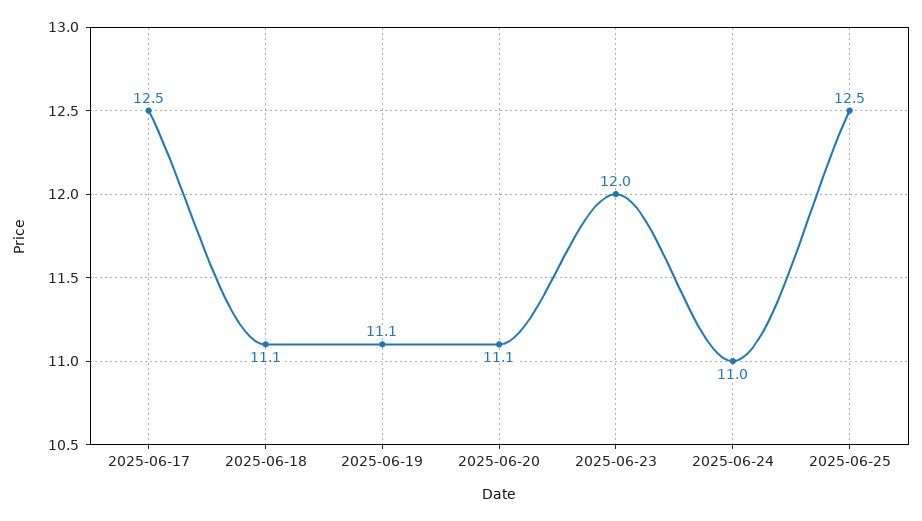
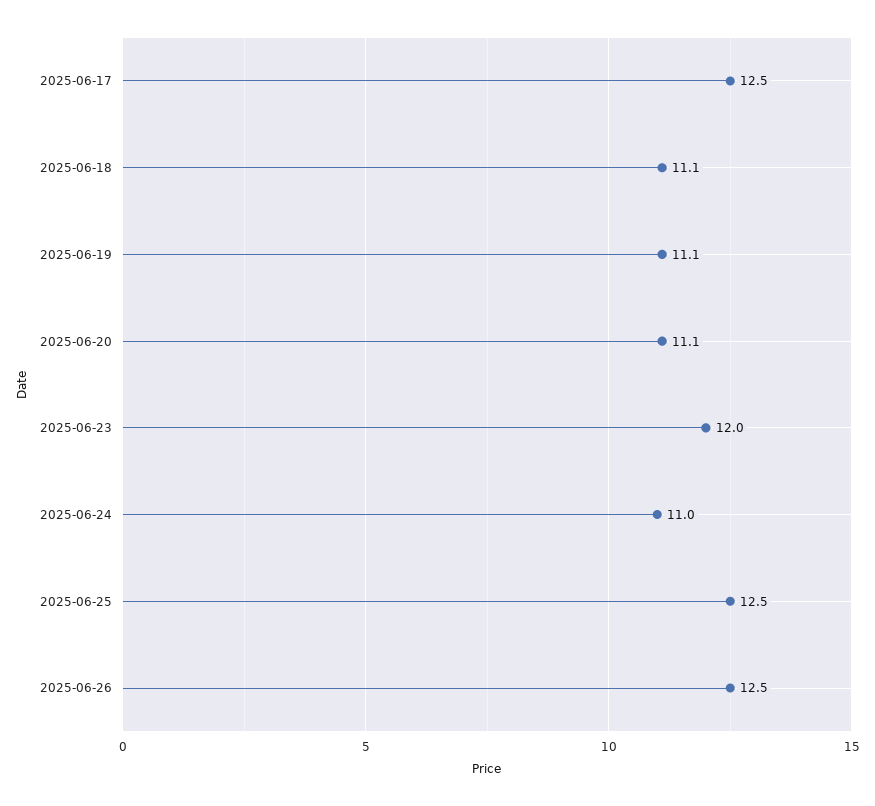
2025-06-26: none -> 12.5

